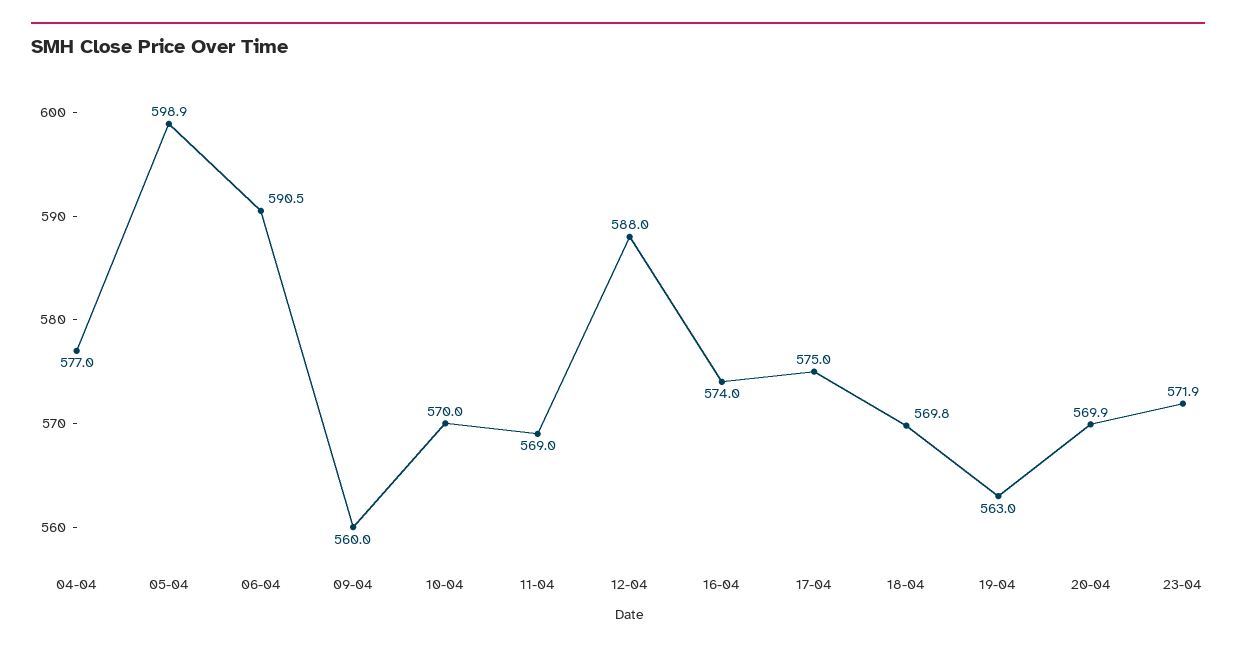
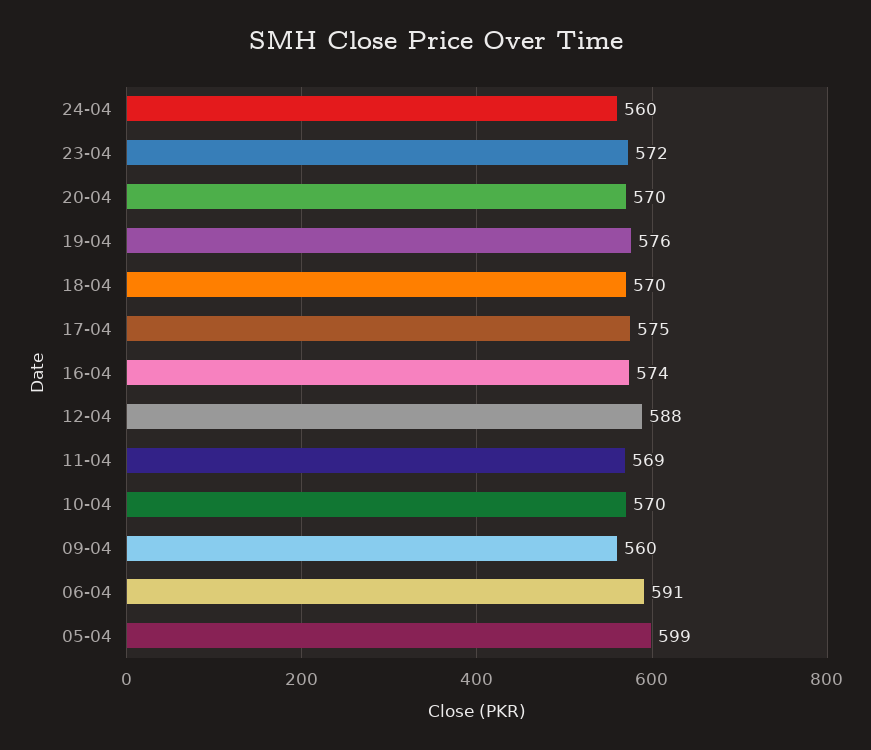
04-04: 577 -> none
19-04: 563 -> 576
24-04: none -> 560

